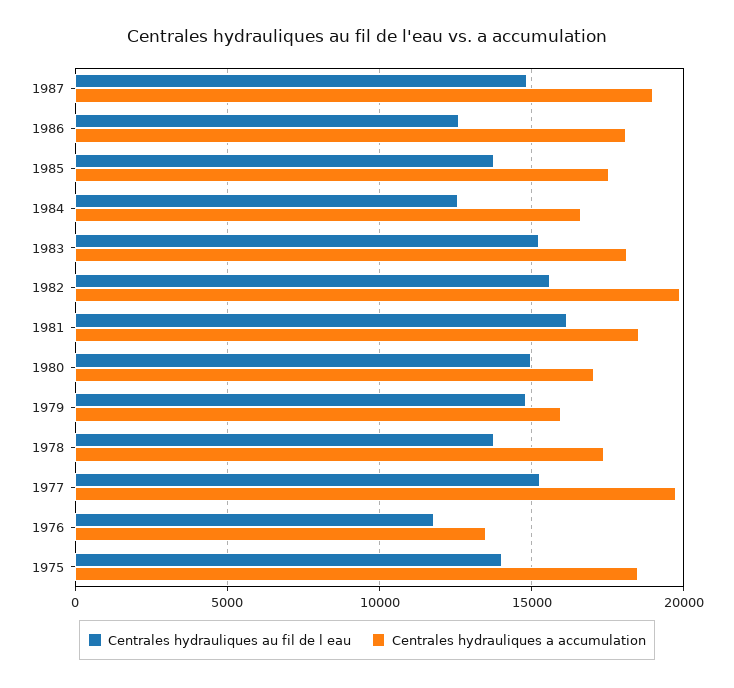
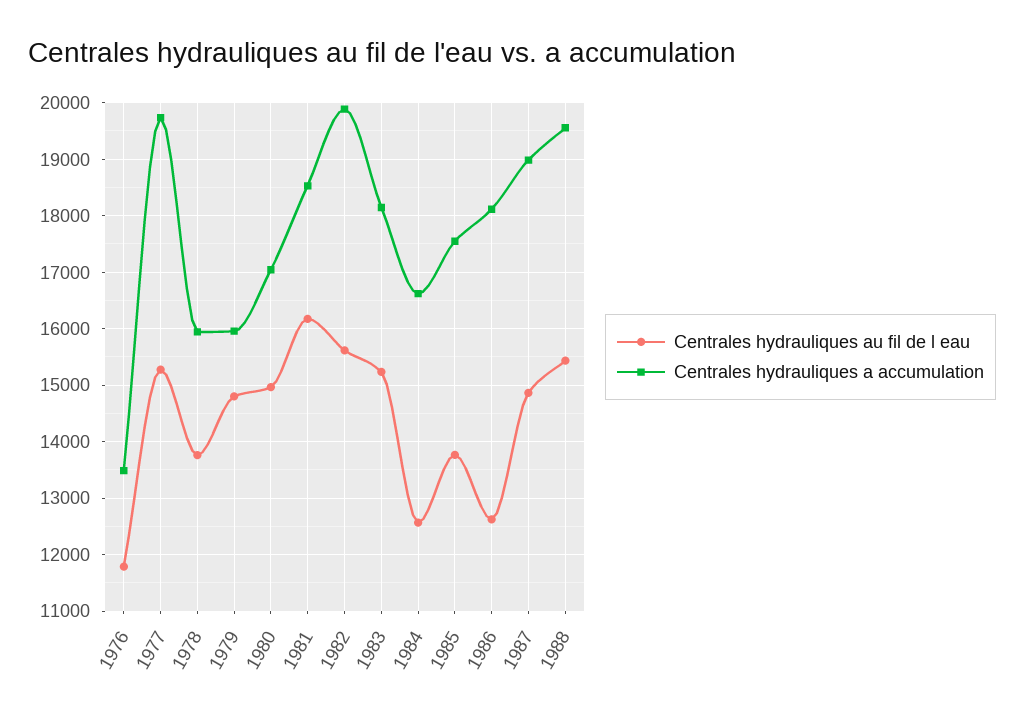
Centrales hydrauliques a accumulation, 1978: 17500 -> 16000
Centrales hydrauliques au fil de l eau, 1975: 14000 -> none
Centrales hydrauliques a accumulation, 1975: 18500 -> none
Centrales hydrauliques au fil de l eau, 1988: none -> 15400
Centrales hydrauliques a accumulation, 1988: none -> 19600

